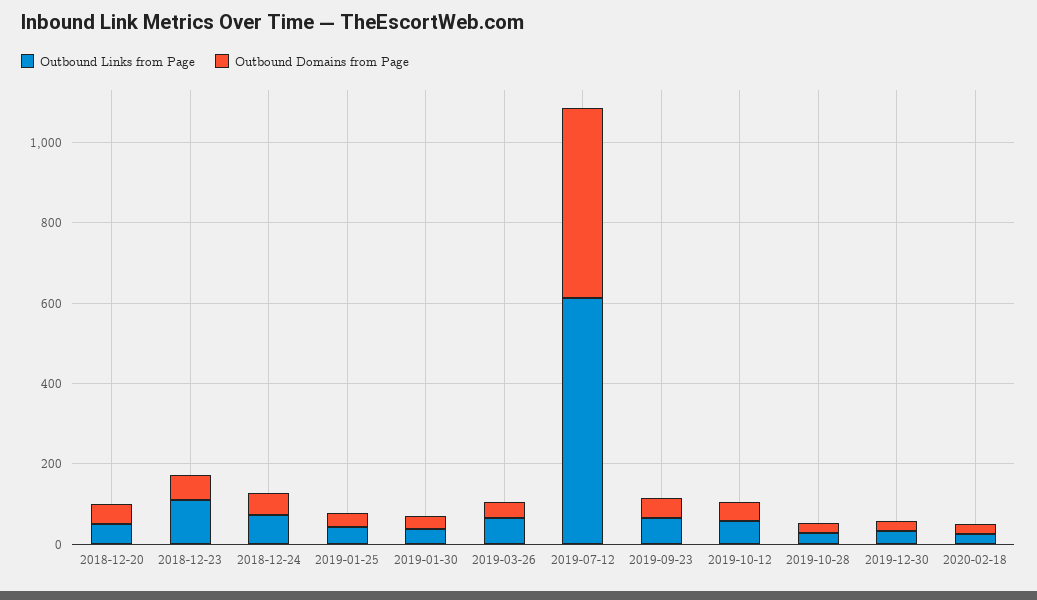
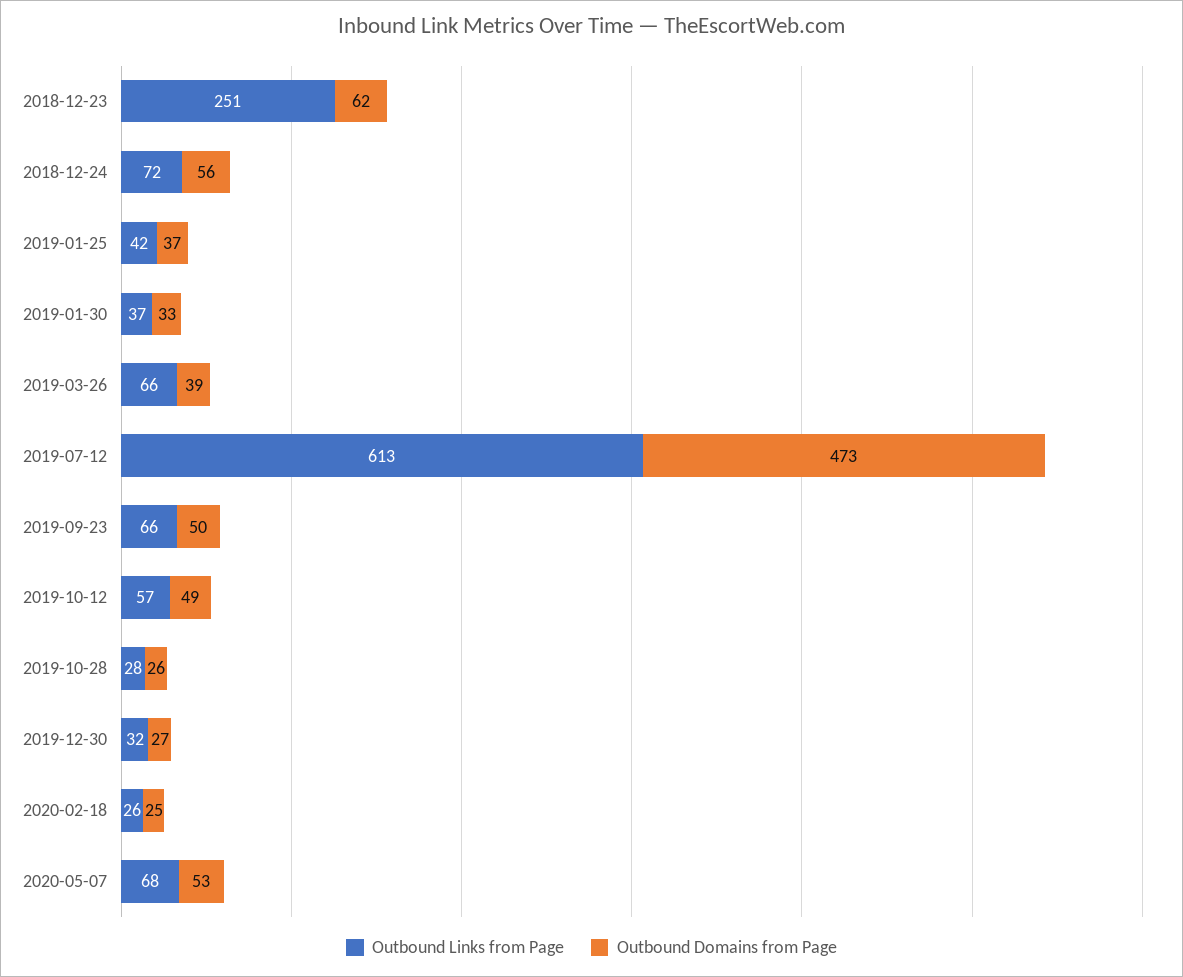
Outbound Links from Page, 2018-12-20: 50 -> none
Outbound Domains from Page, 2018-12-20: 50 -> none
Outbound Links from Page, 2018-12-23: 100 -> 251
Outbound Links from Page, 2020-05-07: none -> 68
Outbound Domains from Page, 2020-05-07: none -> 53

